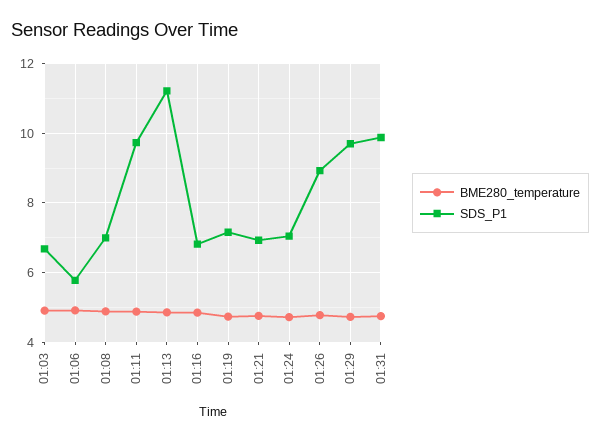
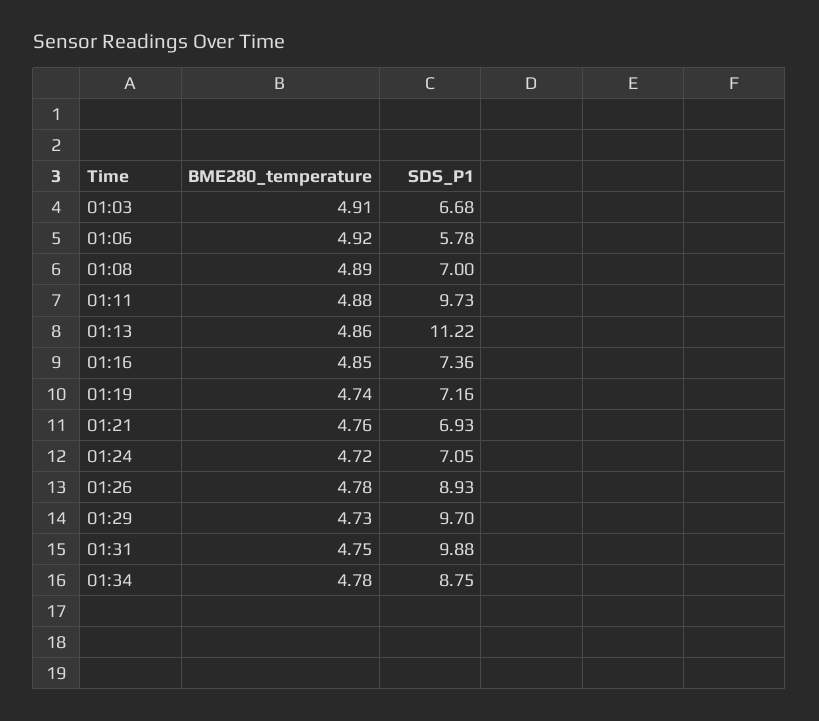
SDS_P1, 01:16: 6.8 -> 7.36
BME280_temperature, 01:34: none -> 4.78
SDS_P1, 01:34: none -> 8.75

